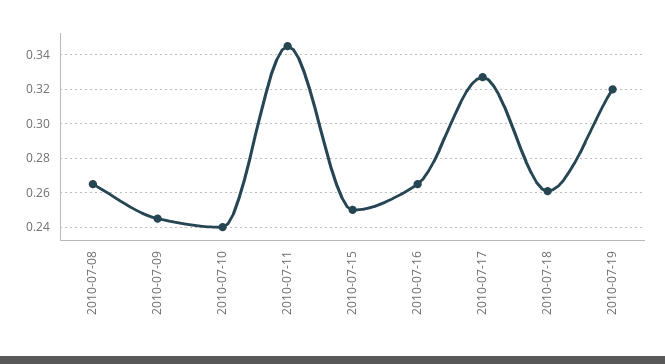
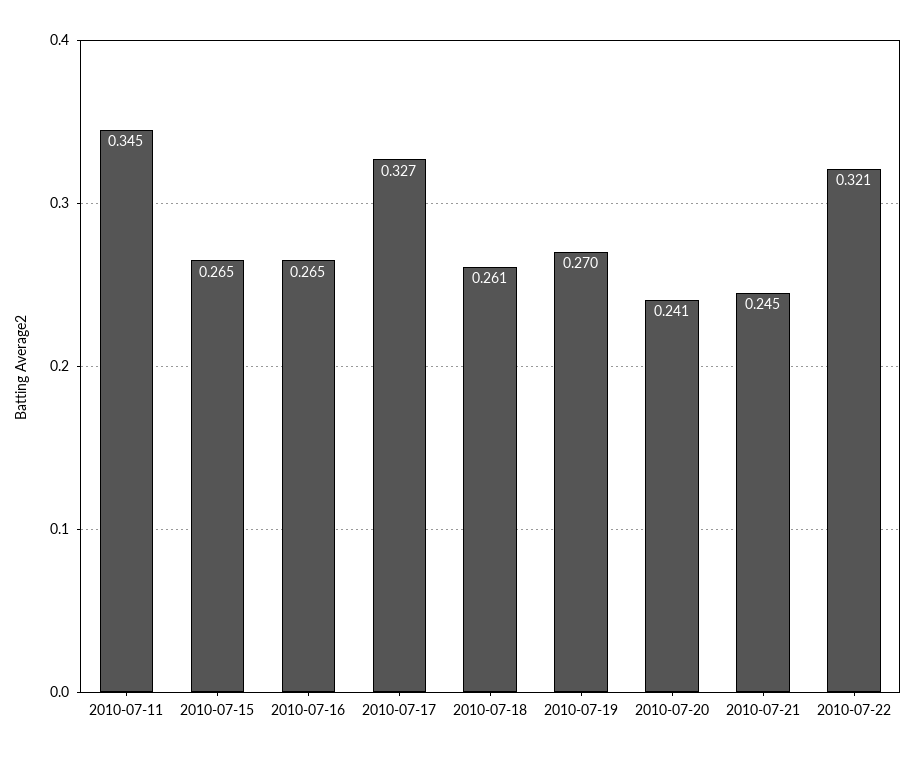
2010-07-08: 0.265 -> none
2010-07-09: 0.245 -> none
2010-07-10: 0.24 -> none
2010-07-15: 0.25 -> 0.265
2010-07-19: 0.32 -> 0.27
2010-07-20: none -> 0.241
2010-07-21: none -> 0.245
2010-07-22: none -> 0.321

